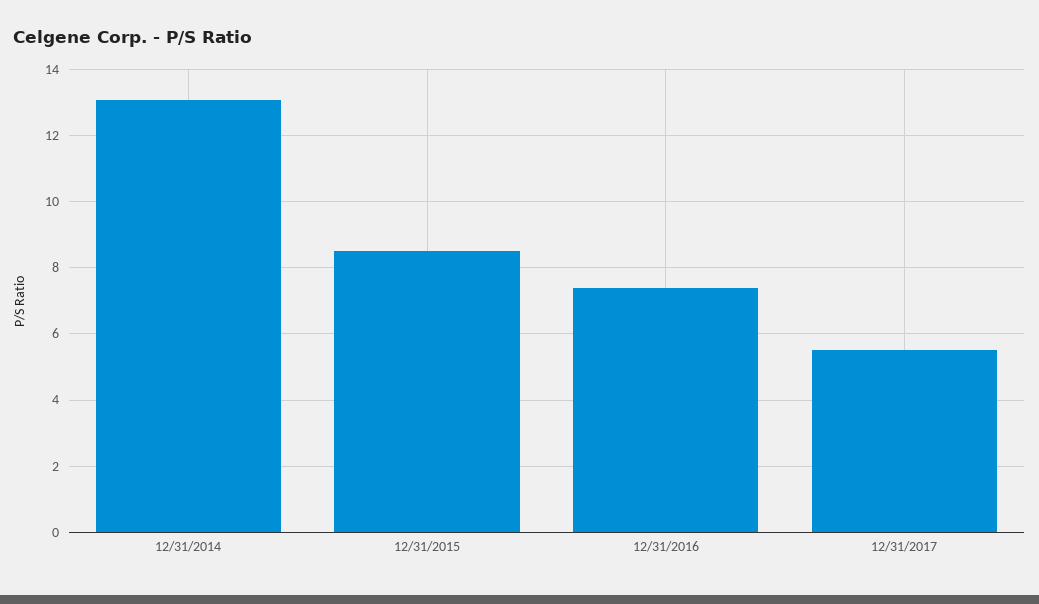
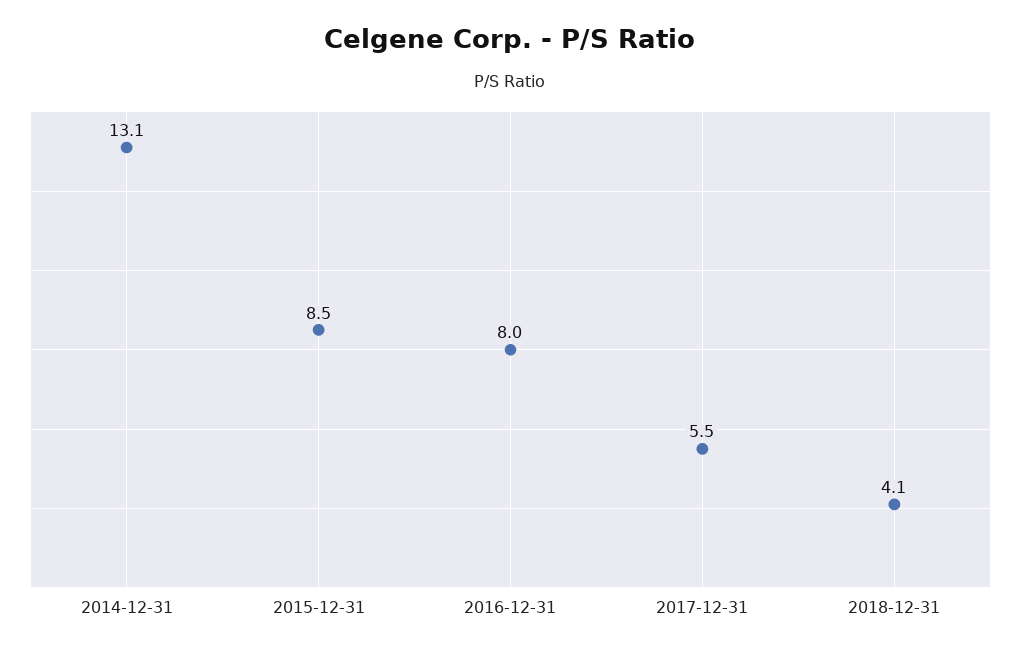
12/31/2016: 7.4 -> 8
2018-12-31: none -> 4.1

